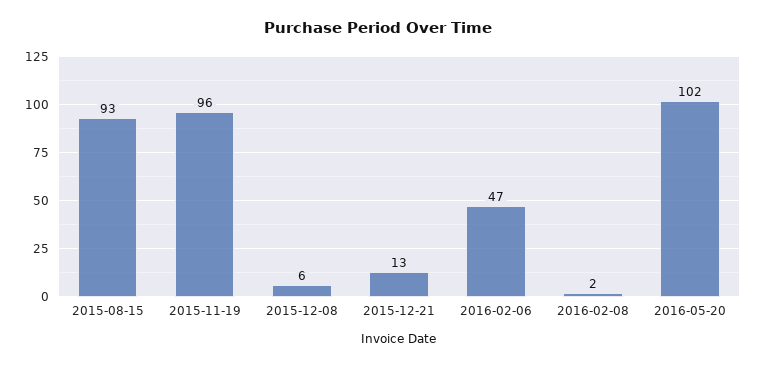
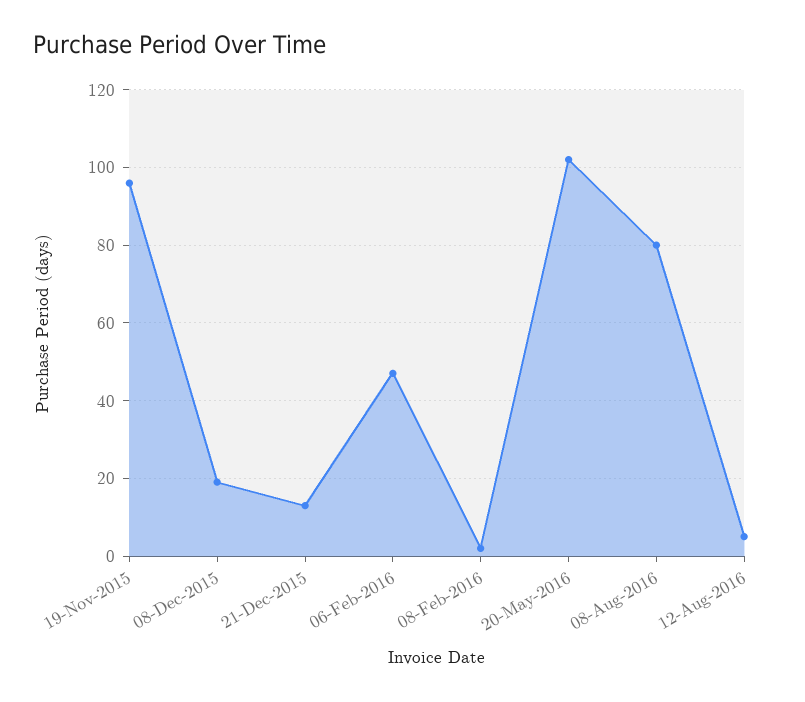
2015-08-15: 93 -> none
2015-12-08: 6 -> 20
08-Aug-2016: none -> 80
12-Aug-2016: none -> 5

